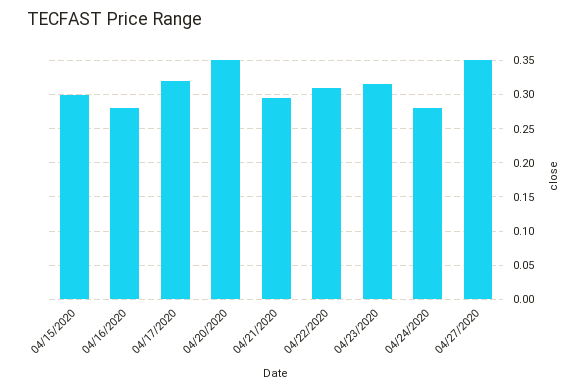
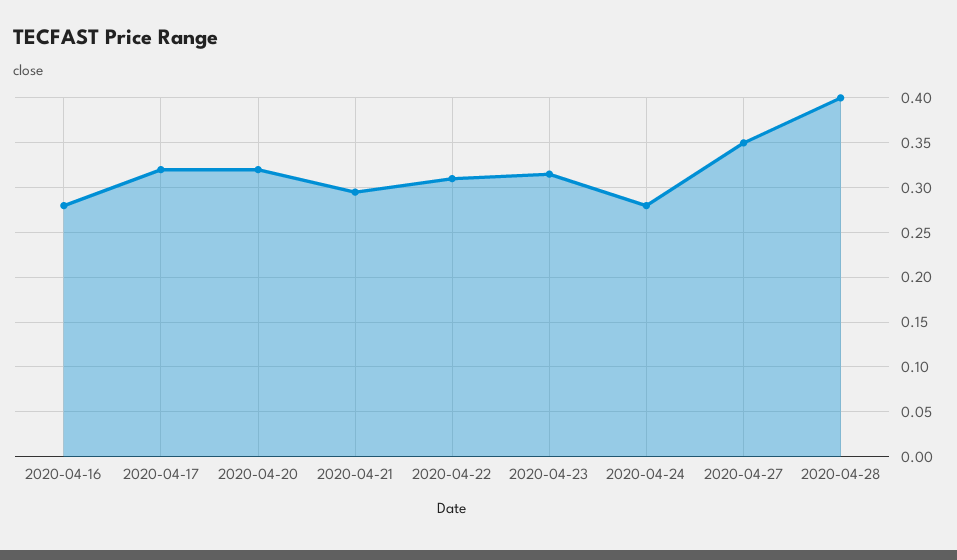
04/15/2020: 0.3 -> none
04/20/2020: 0.35 -> 0.32
2020-04-28: none -> 0.4

